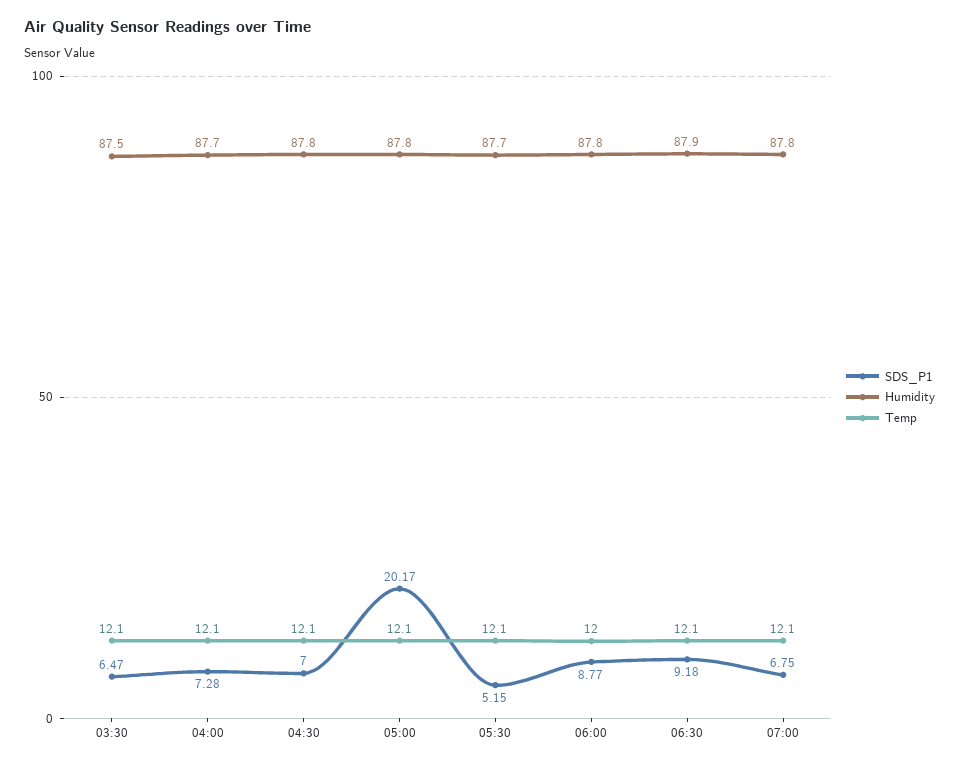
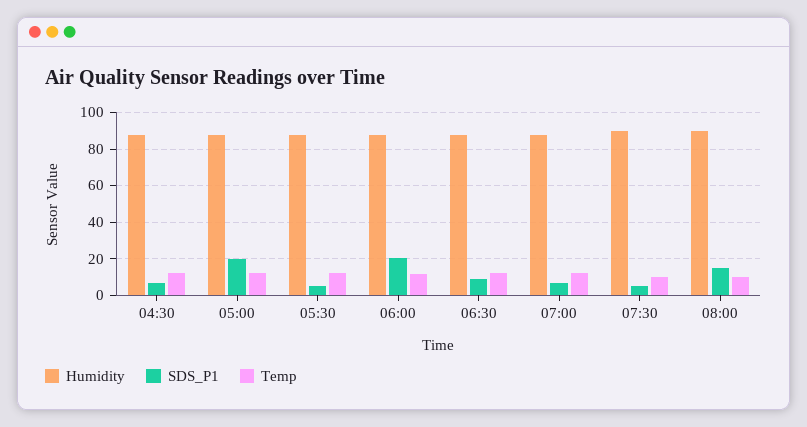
SDS_P1, 03:30: 6.47 -> none
Humidity, 03:30: 87.5 -> none
Temp, 03:30: 12.1 -> none
SDS_P1, 04:00: 7.28 -> none
Humidity, 04:00: 87.7 -> none
Temp, 04:00: 12.1 -> none
SDS_P1, 06:00: 8.77 -> 20
Humidity, 07:30: none -> 90
SDS_P1, 07:30: none -> 5
Temp, 07:30: none -> 10
Humidity, 08:00: none -> 90
SDS_P1, 08:00: none -> 15
Temp, 08:00: none -> 10

